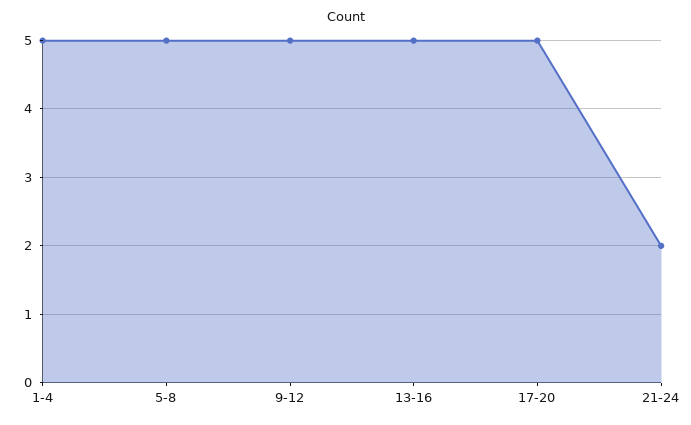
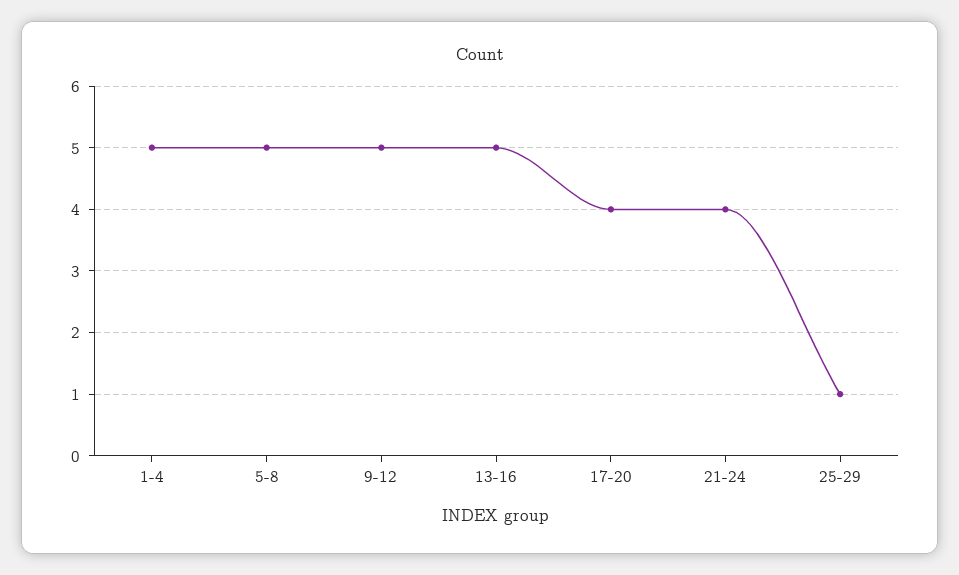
17-20: 5 -> 4
21-24: 2 -> 4
25-29: none -> 1

